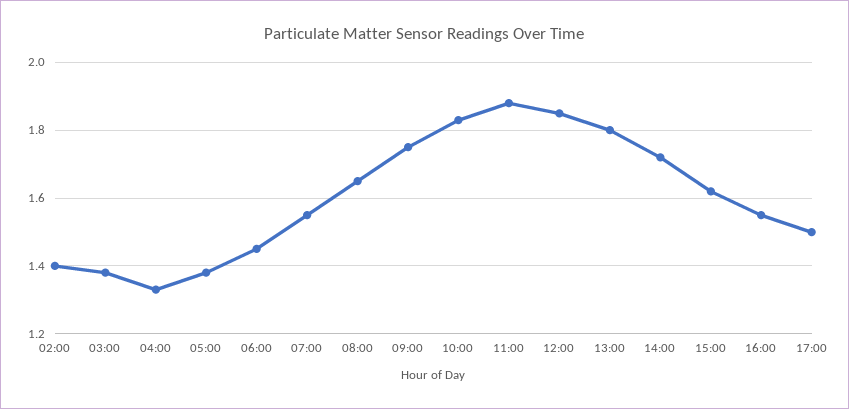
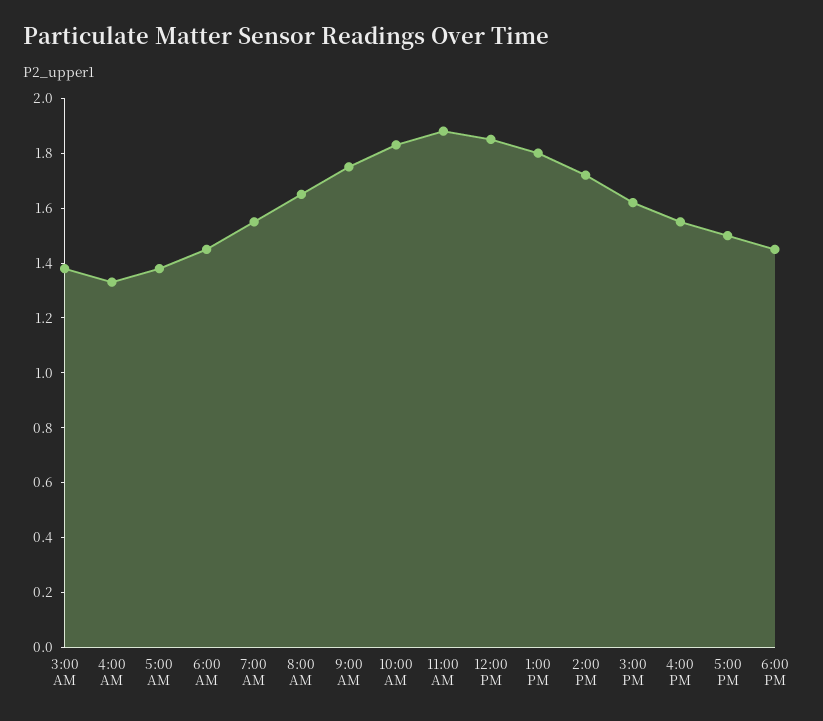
02:00: 1.4 -> none
6:00 PM: none -> 1.45

